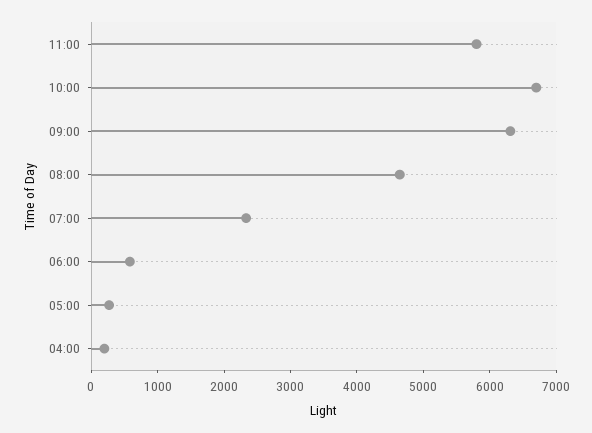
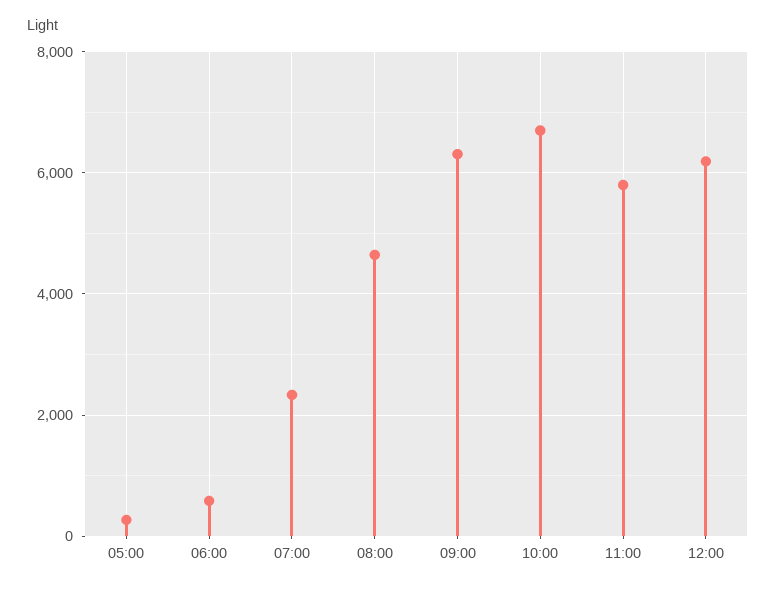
04:00: 200 -> none
12:00: none -> 6200

